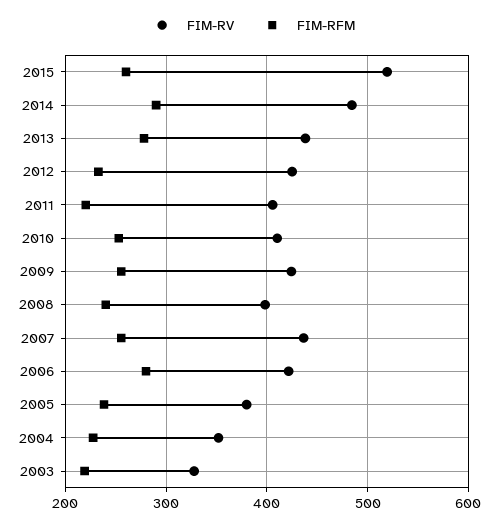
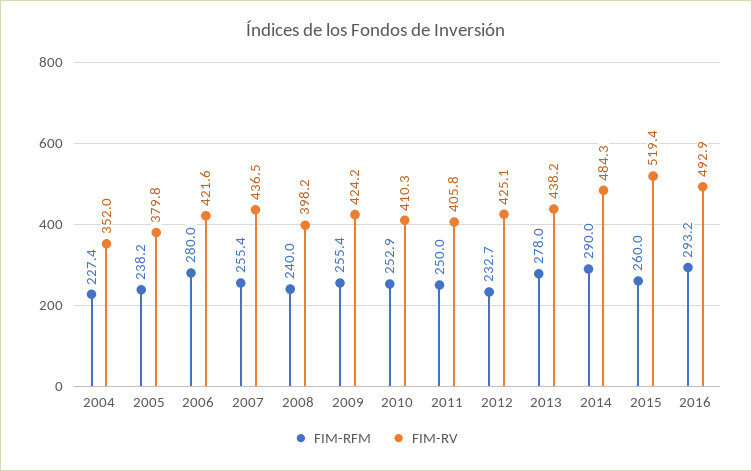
FIM-RFM, 2011: 220 -> 250
FIM-RV, 2003: 330 -> none
FIM-RFM, 2003: 220 -> none
FIM-RFM, 2016: none -> 293.2
FIM-RV, 2016: none -> 492.9

